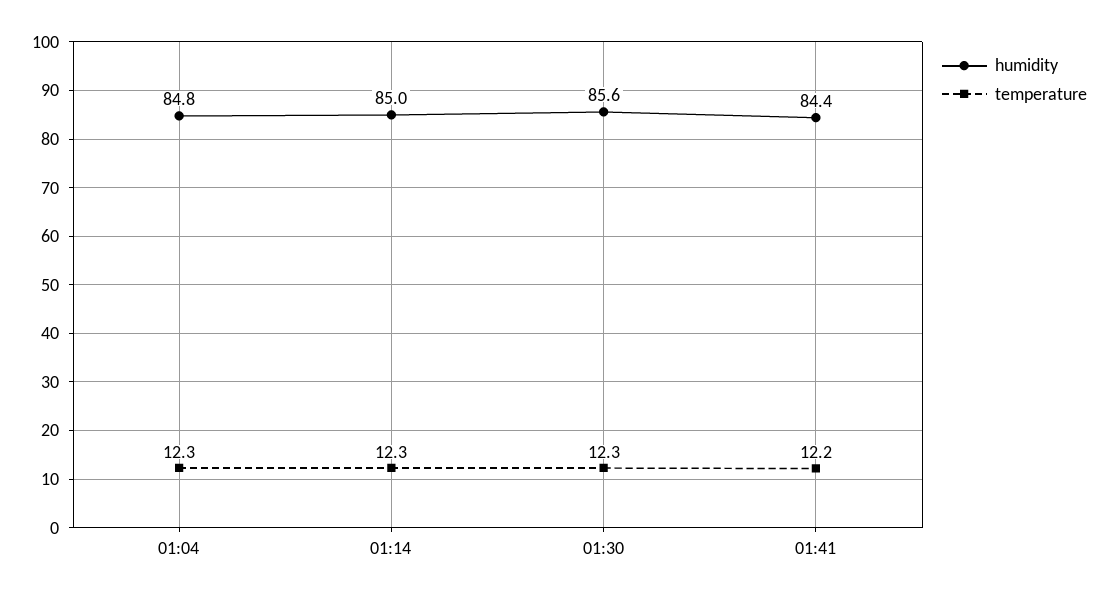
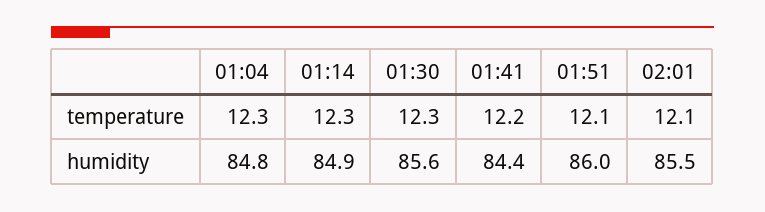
humidity, 01:14: 85 -> 84.9
temperature, 01:51: none -> 12.1
temperature, 02:01: none -> 12.1
humidity, 01:51: none -> 86
humidity, 02:01: none -> 85.5

